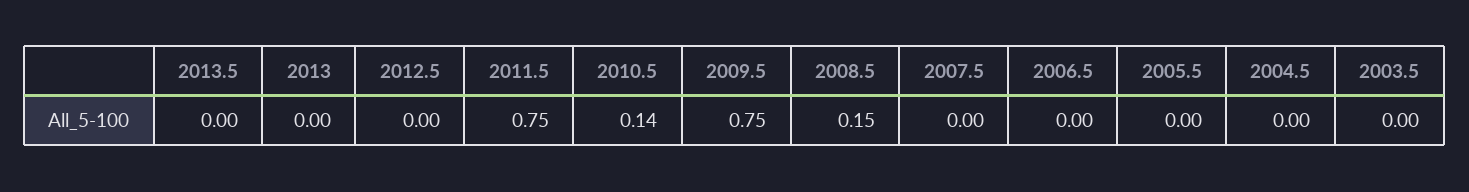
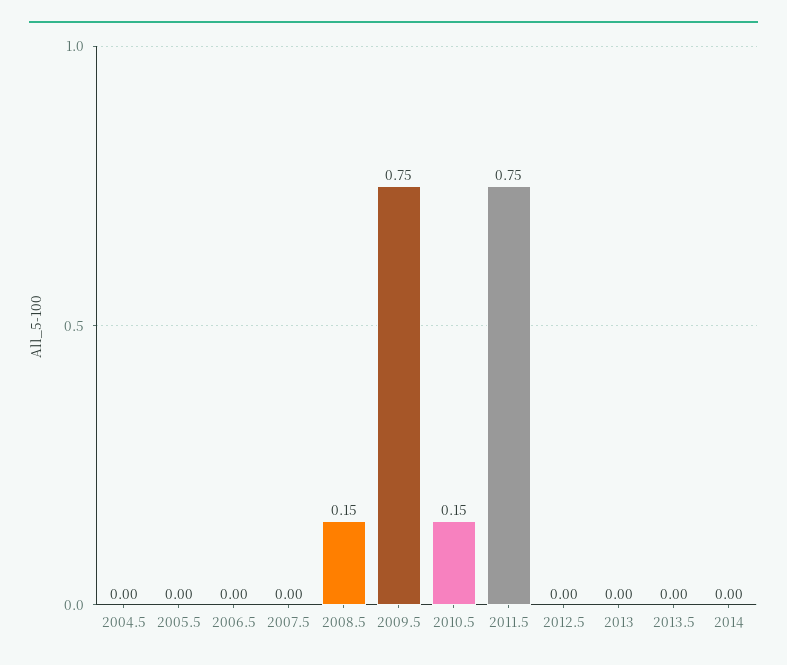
2010.5: 0.14 -> 0.15
2003.5: 0 -> none
2014: none -> 0

